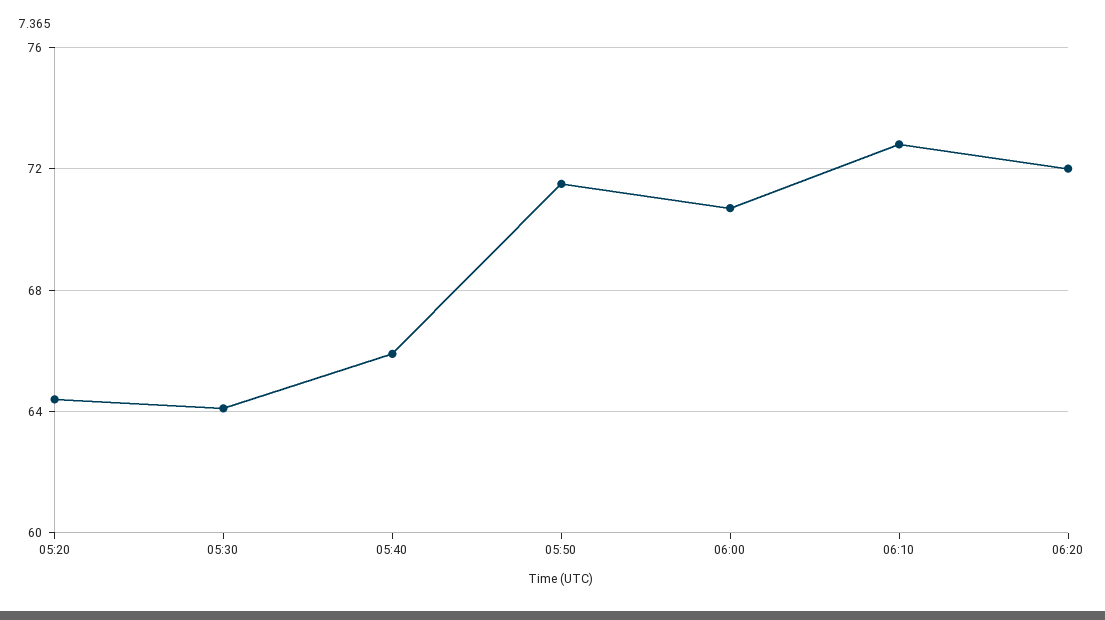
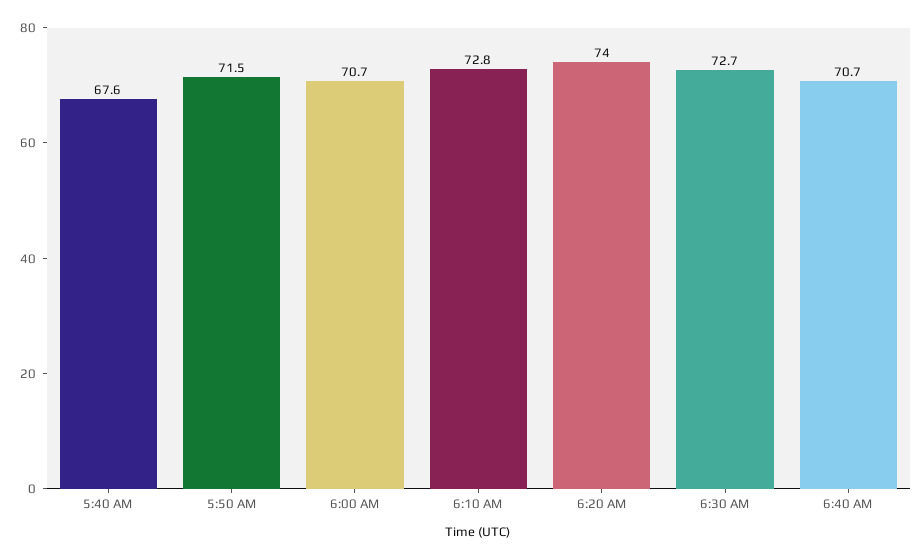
05:20: 64.5 -> none
05:30: 64 -> none
05:40: 66 -> 67.6
06:20: 72 -> 74
6:30 AM: none -> 72.7
6:40 AM: none -> 70.7

